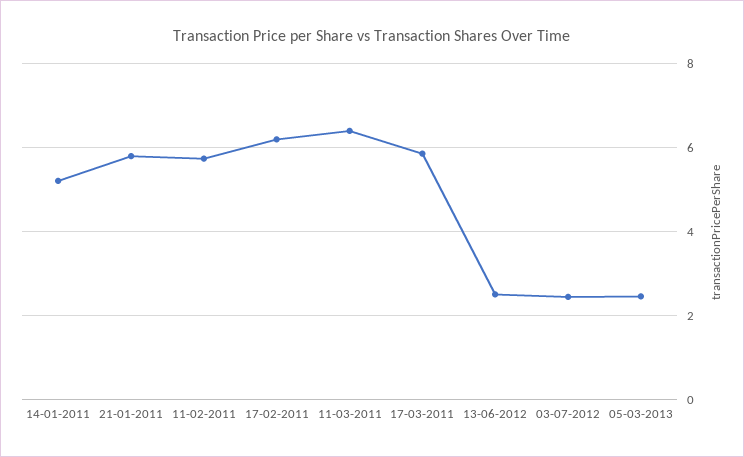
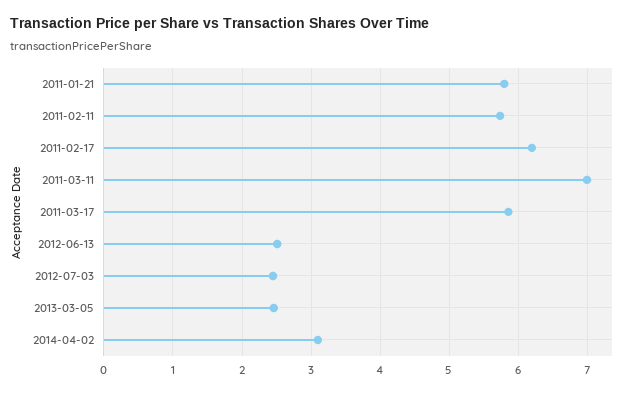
14-01-2011: 5.2 -> none
11-03-2011: 6.4 -> 7
2014-04-02: none -> 3.1

